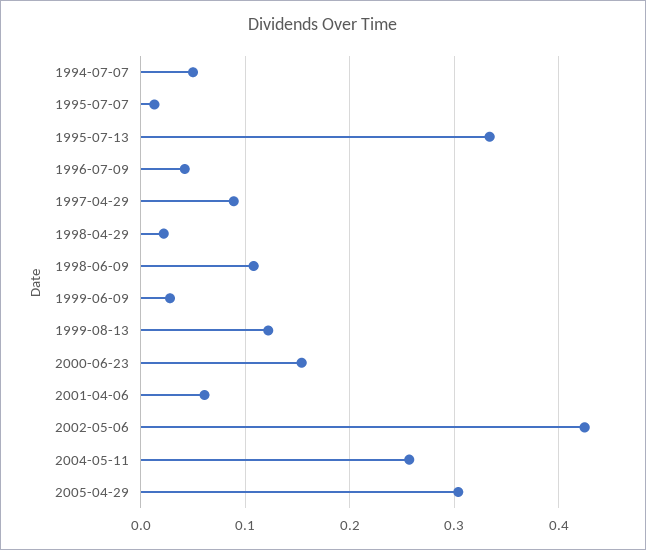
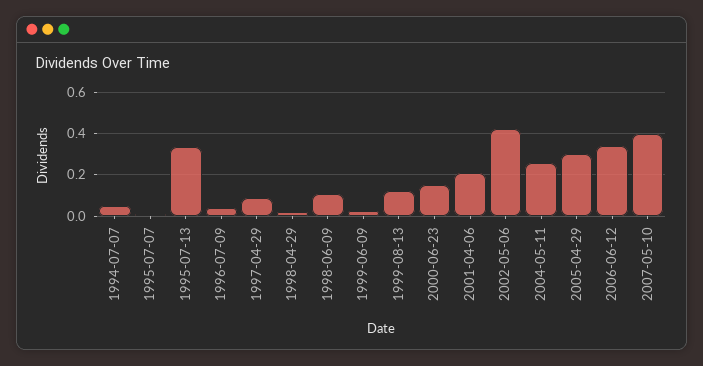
2001-04-06: 0.06 -> 0.2
2006-06-12: none -> 0.35
2007-05-10: none -> 0.4

